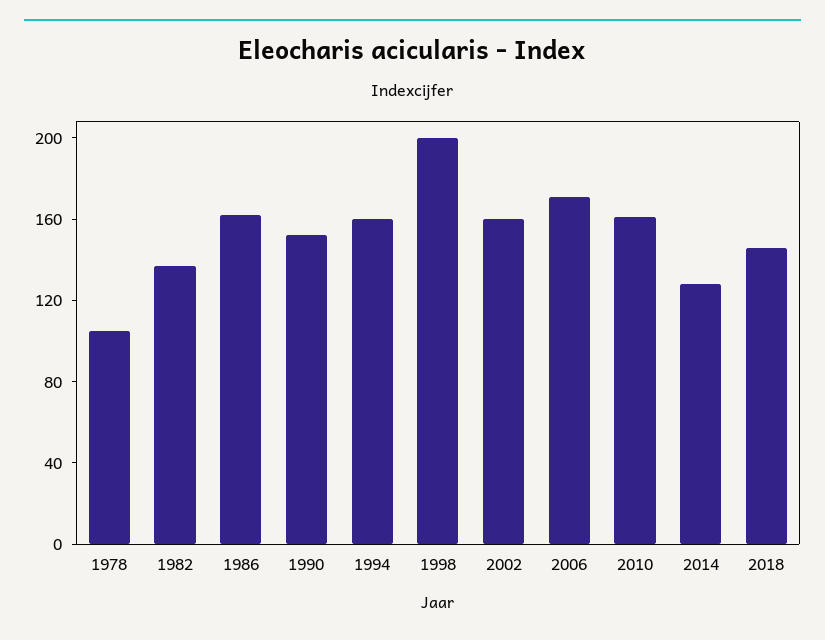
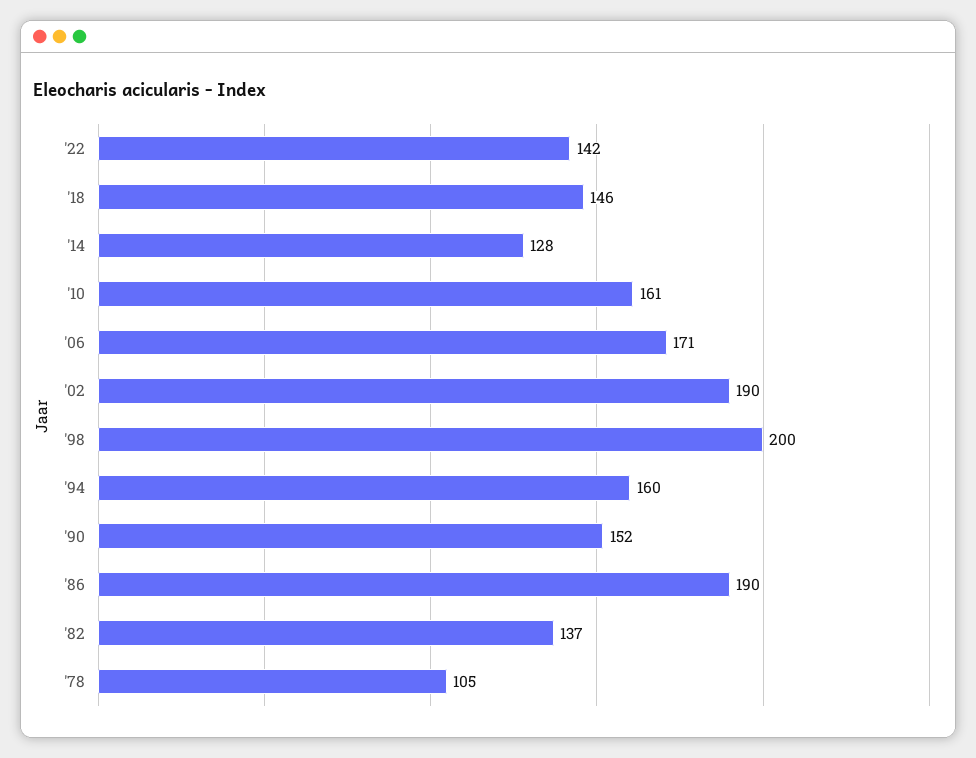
1986: 160 -> 190
2002: 160 -> 190
'22: none -> 142

